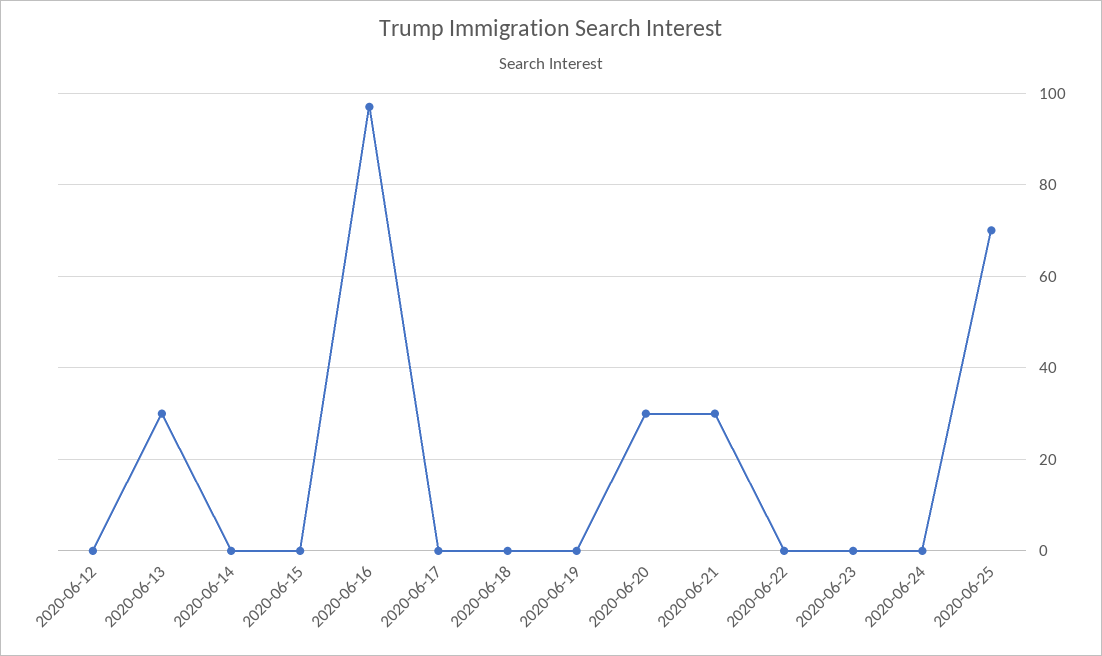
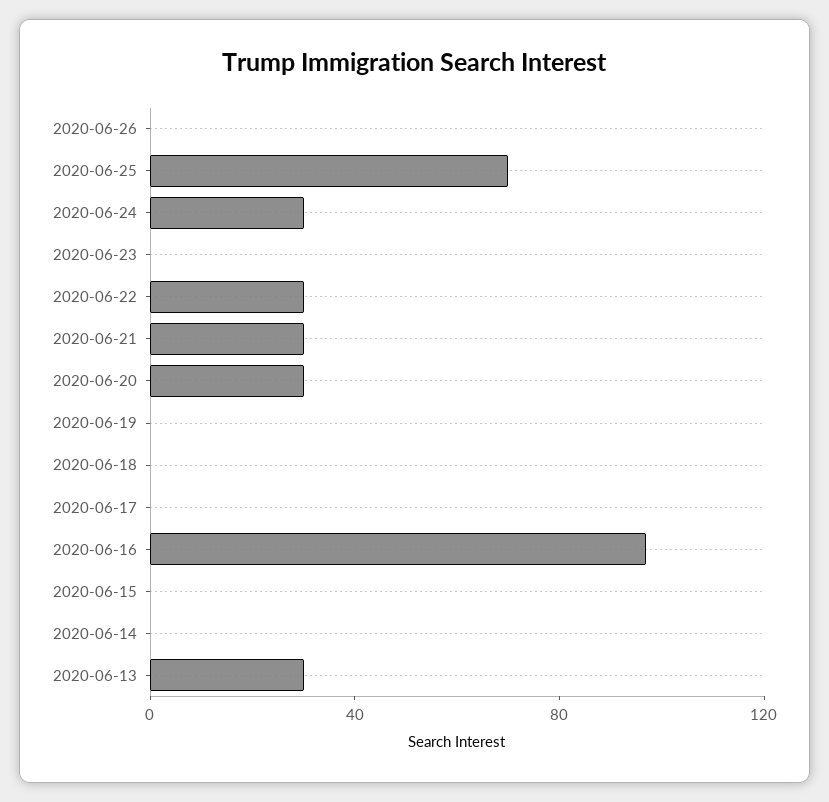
2020-06-12: 0 -> none
2020-06-22: 0 -> 30
2020-06-24: 0 -> 30
2020-06-26: none -> 0

